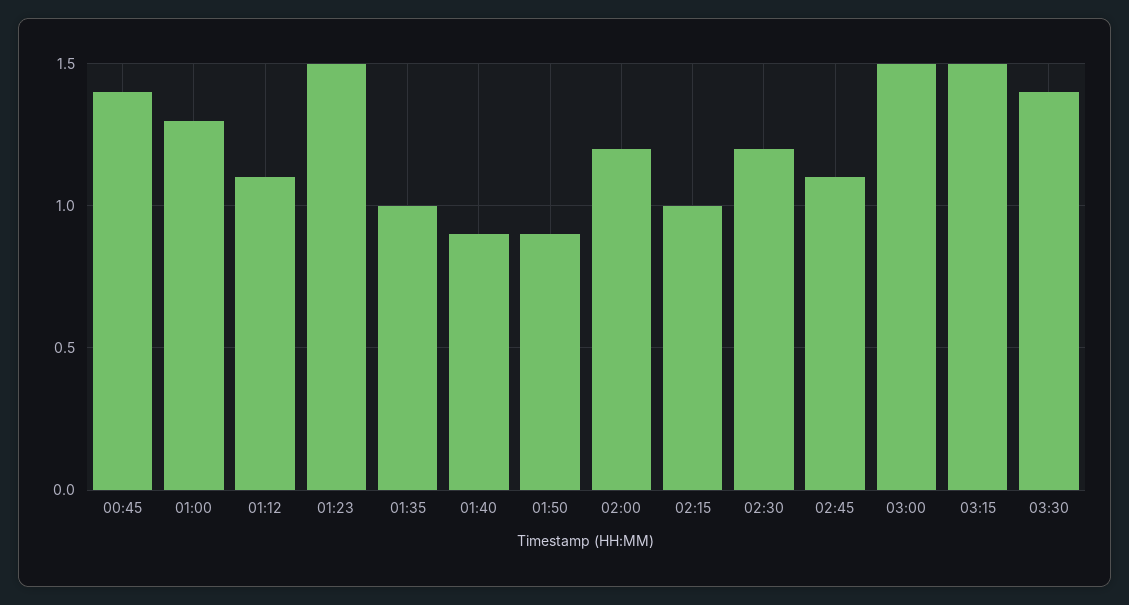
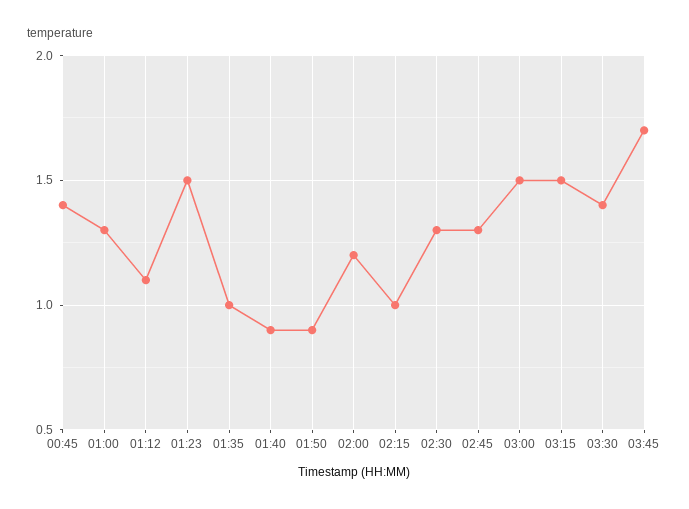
02:30: 1.2 -> 1.3
02:45: 1.1 -> 1.3
03:45: none -> 1.7

